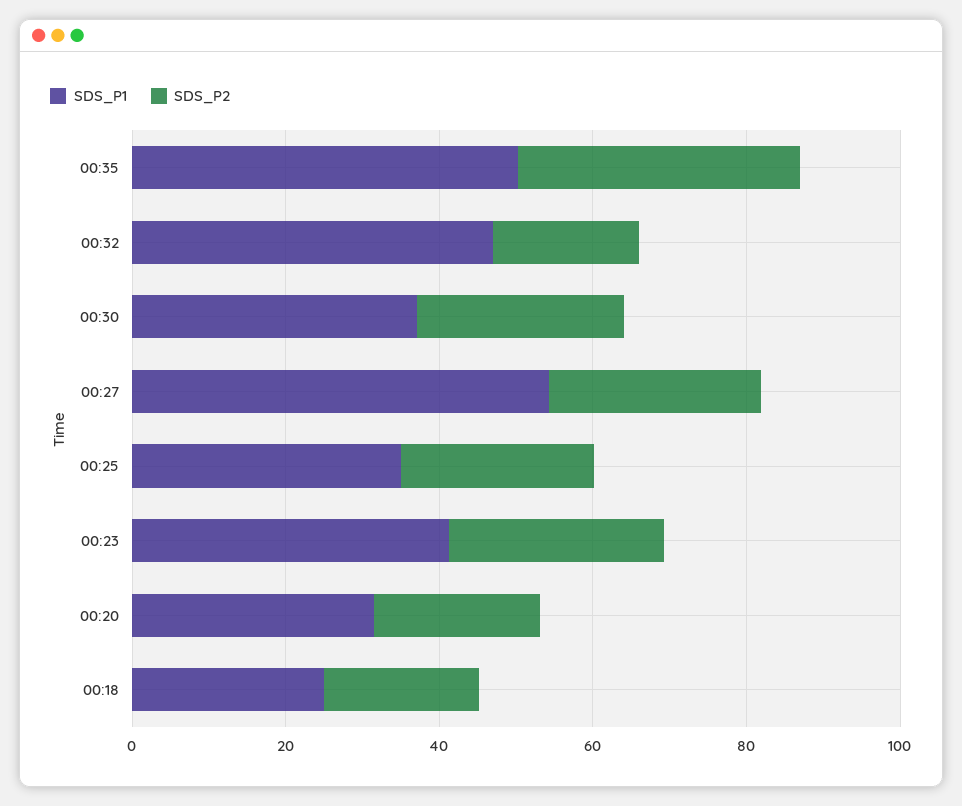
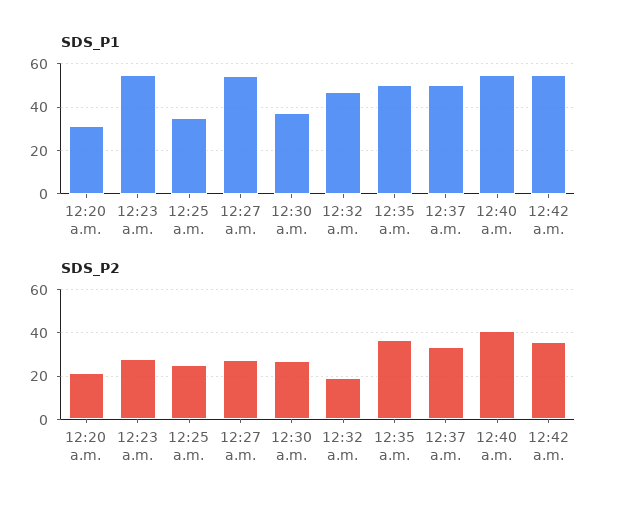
SDS_P1, 00:23: 40 -> 55
SDS_P1, 00:18: 25 -> none
SDS_P2, 00:18: 20 -> none
SDS_P1, 12:37 a.m.: none -> 50
SDS_P1, 12:40 a.m.: none -> 55
SDS_P1, 12:42 a.m.: none -> 55
SDS_P2, 12:37 a.m.: none -> 35
SDS_P2, 12:40 a.m.: none -> 40
SDS_P2, 12:42 a.m.: none -> 35

